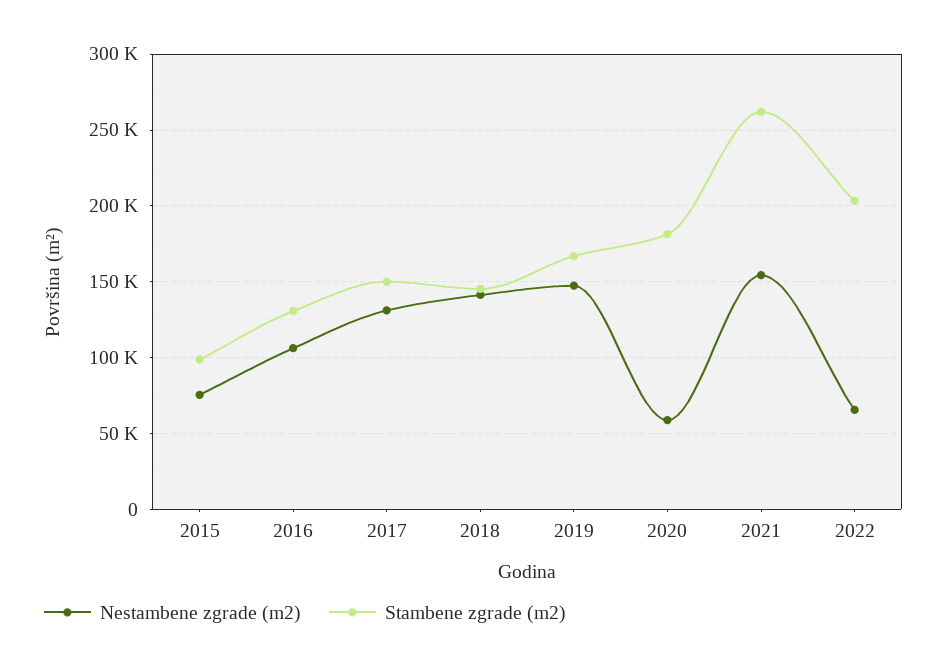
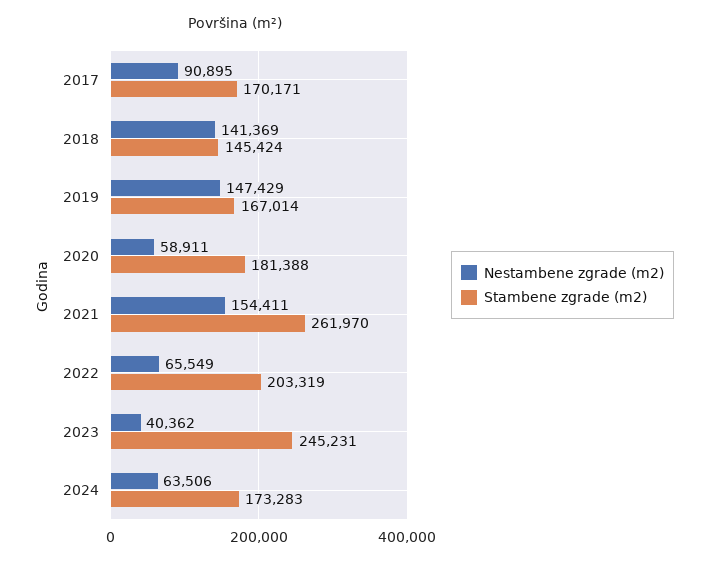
Nestambene zgrade (m2), 2015: 75000 -> none
Stambene zgrade (m2), 2015: 100000 -> none
Nestambene zgrade (m2), 2016: 105000 -> none
Stambene zgrade (m2), 2016: 130000 -> none
Nestambene zgrade (m2), 2017: 130000 -> 90895
Stambene zgrade (m2), 2017: 150000 -> 170171
Nestambene zgrade (m2), 2023: none -> 40362
Stambene zgrade (m2), 2023: none -> 245231
Nestambene zgrade (m2), 2024: none -> 63506
Stambene zgrade (m2), 2024: none -> 173283

